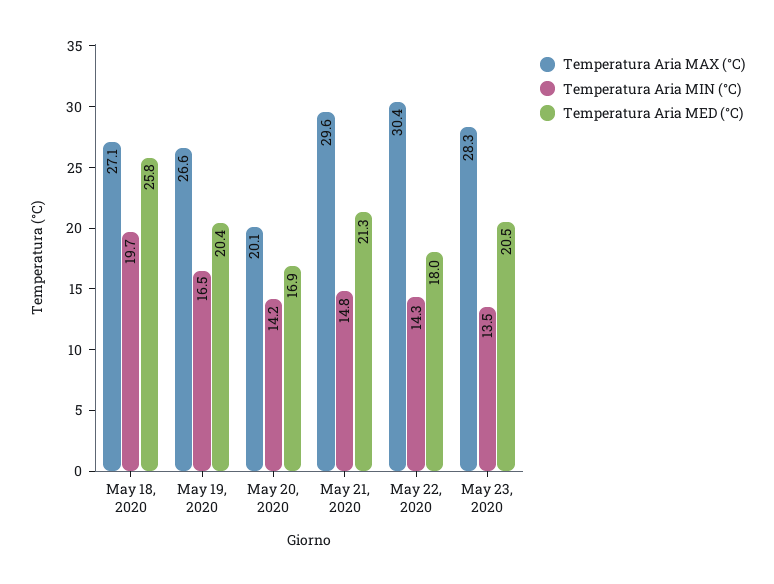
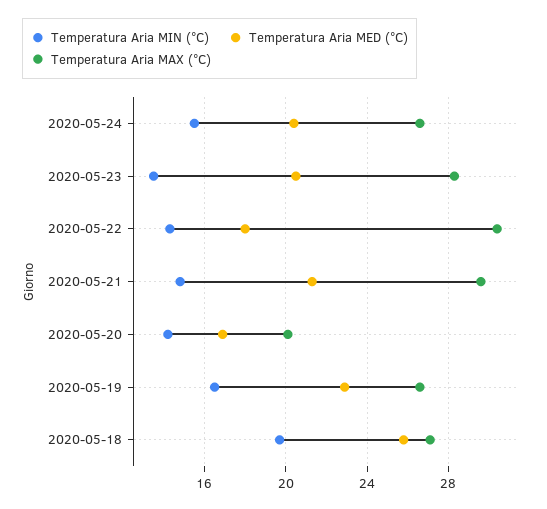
Temperatura Aria MED (°C), May 19, 2020: 20.4 -> 23
Temperatura Aria MIN (°C), 2020-05-24: none -> 15.5
Temperatura Aria MED (°C), 2020-05-24: none -> 20.5
Temperatura Aria MAX (°C), 2020-05-24: none -> 26.5

